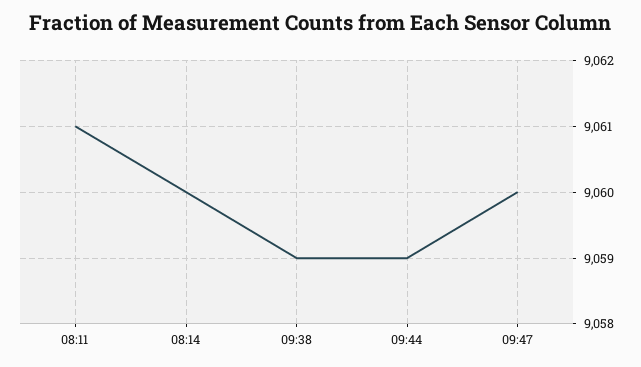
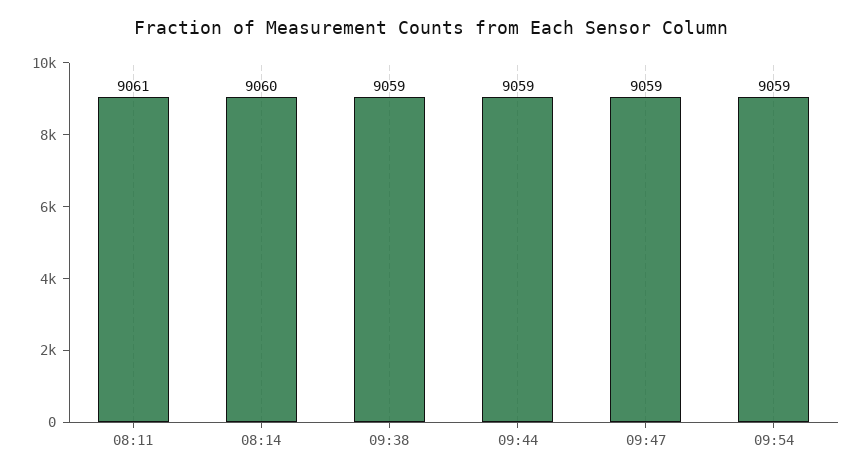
09:47: 9060 -> 9059
09:54: none -> 9059

